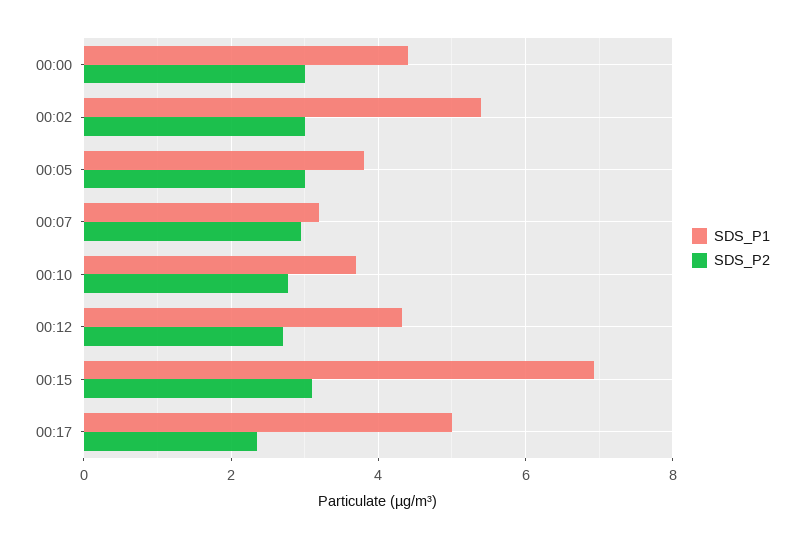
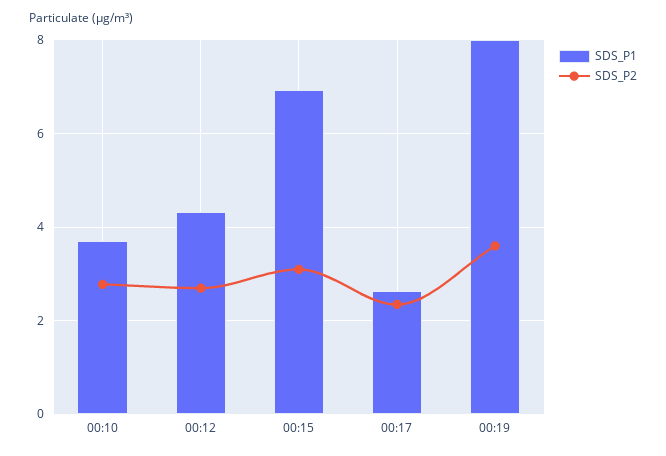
SDS_P1, 00:00: 4.4 -> none
SDS_P2, 00:00: 3 -> none
SDS_P1, 00:02: 5.4 -> none
SDS_P2, 00:02: 3 -> none
SDS_P1, 00:05: 3.8 -> none
SDS_P2, 00:05: 3 -> none
SDS_P1, 00:07: 3.2 -> none
SDS_P2, 00:07: 3 -> none
SDS_P1, 00:17: 5 -> 2.6
SDS_P1, 00:19: none -> 8
SDS_P2, 00:19: none -> 3.6

